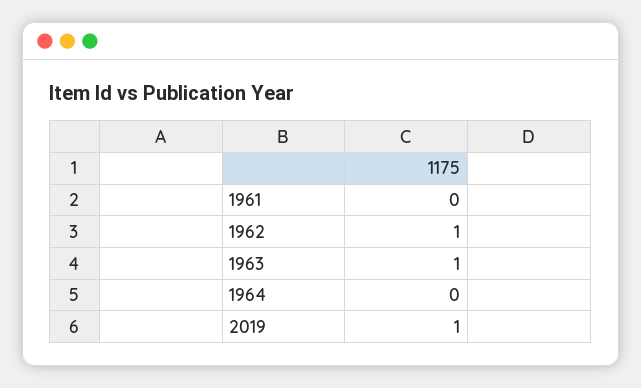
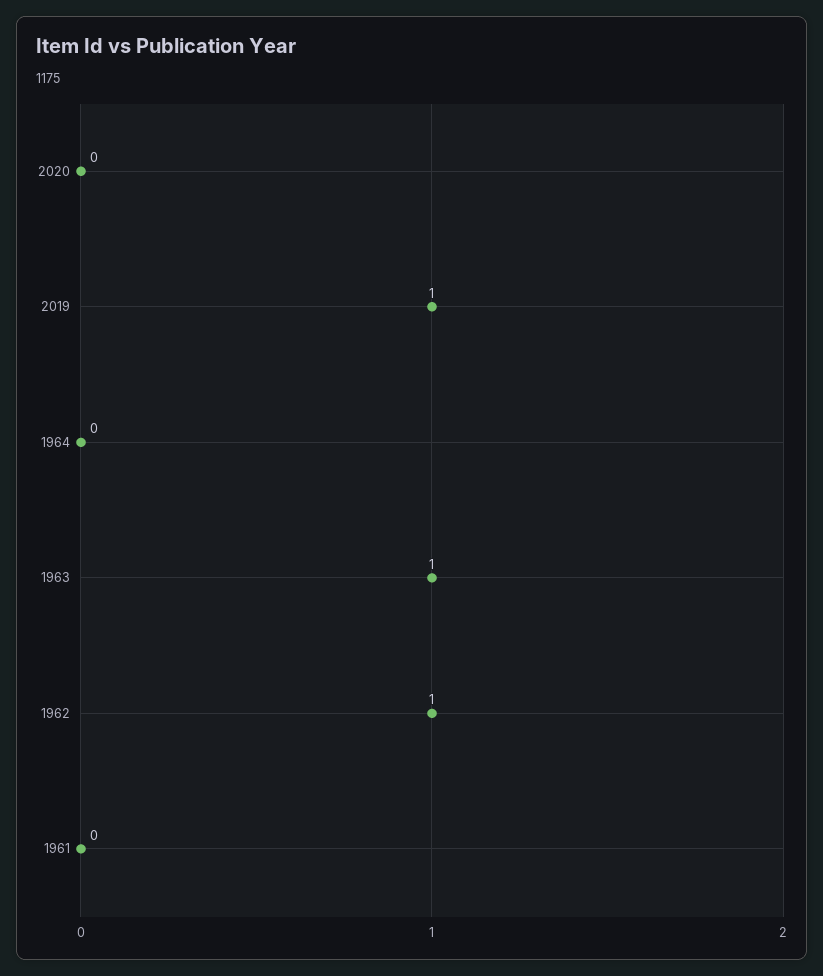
2020: none -> 0

